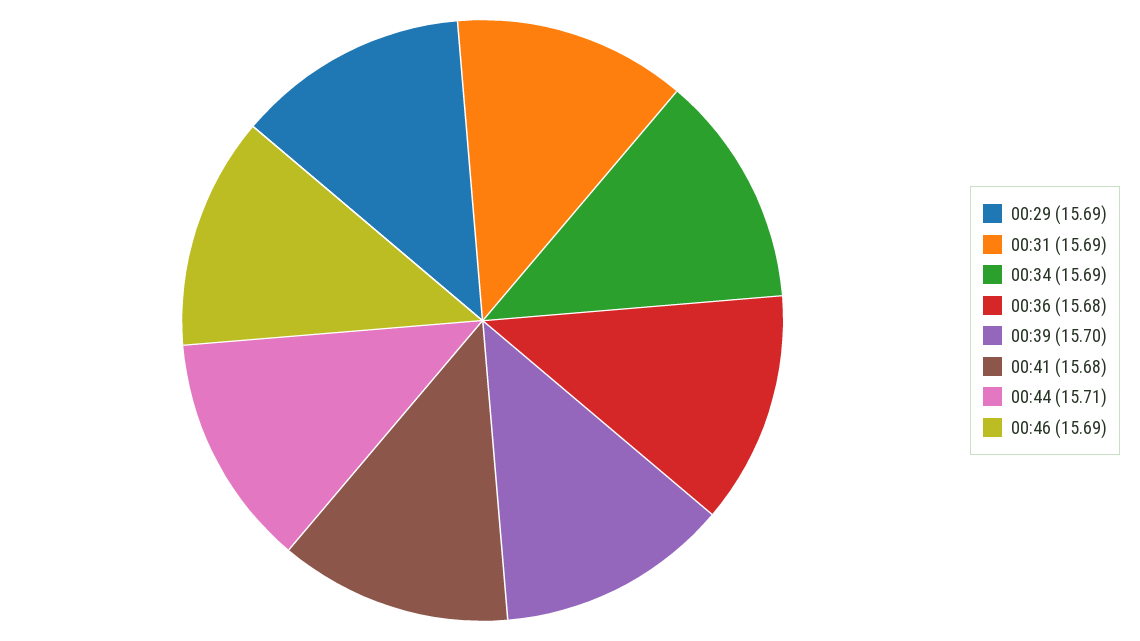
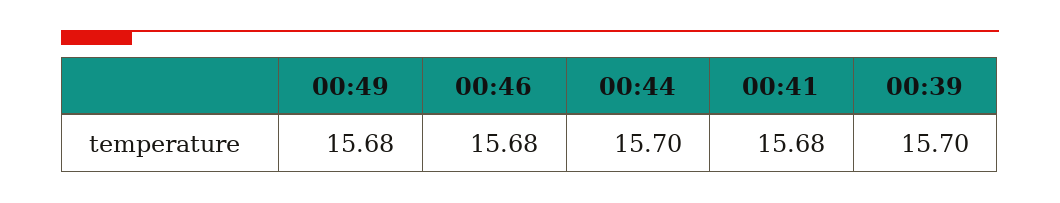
00:29: 15.69 -> none
00:31: 15.69 -> none
00:34: 15.69 -> none
00:36: 15.68 -> none
00:44: 15.71 -> 15.7
00:46: 15.69 -> 15.68
00:49: none -> 15.68

